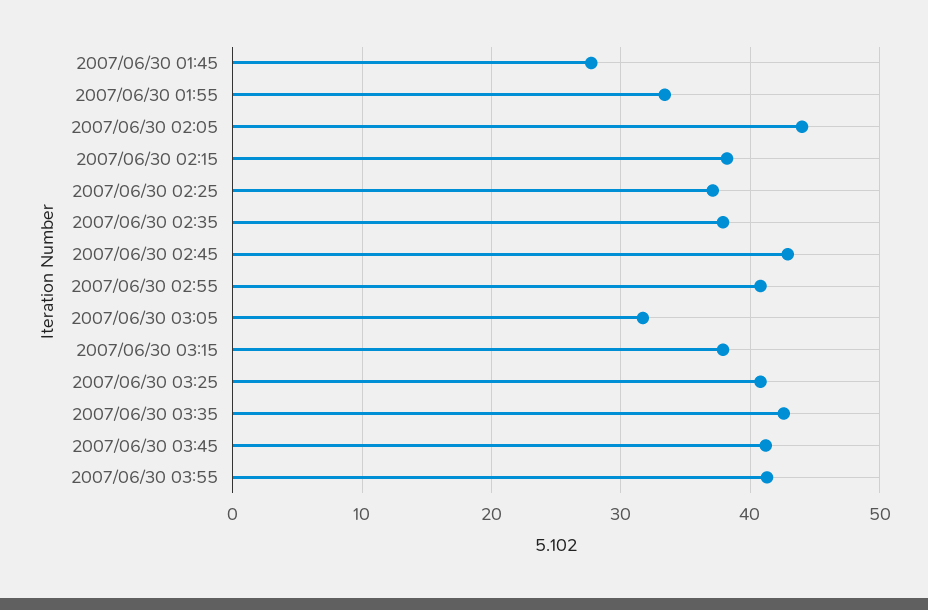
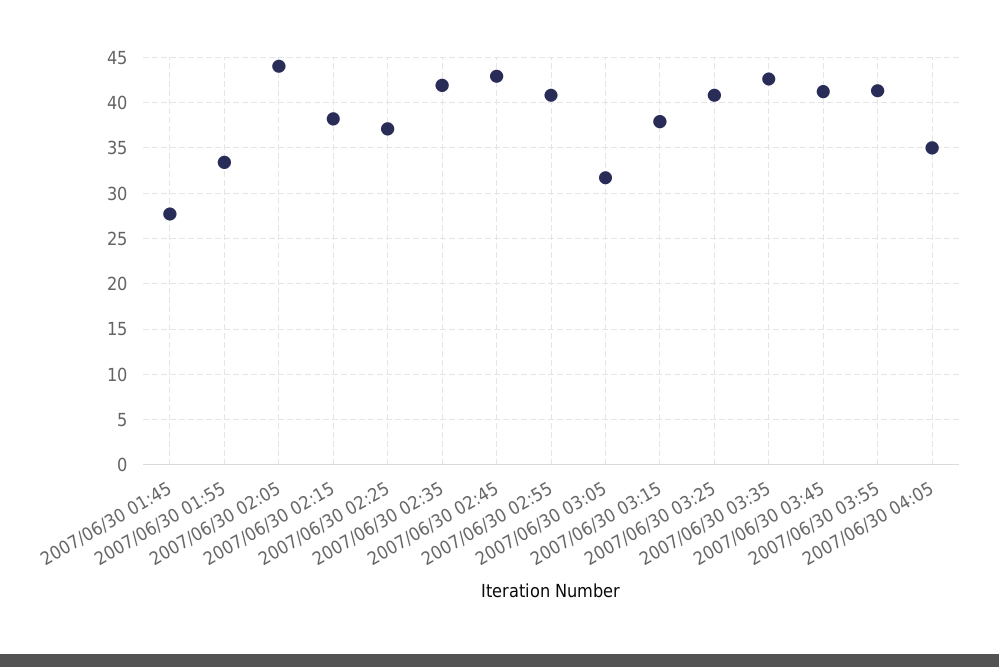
2007/06/30 02:35: 38 -> 42
2007/06/30 04:05: none -> 35

